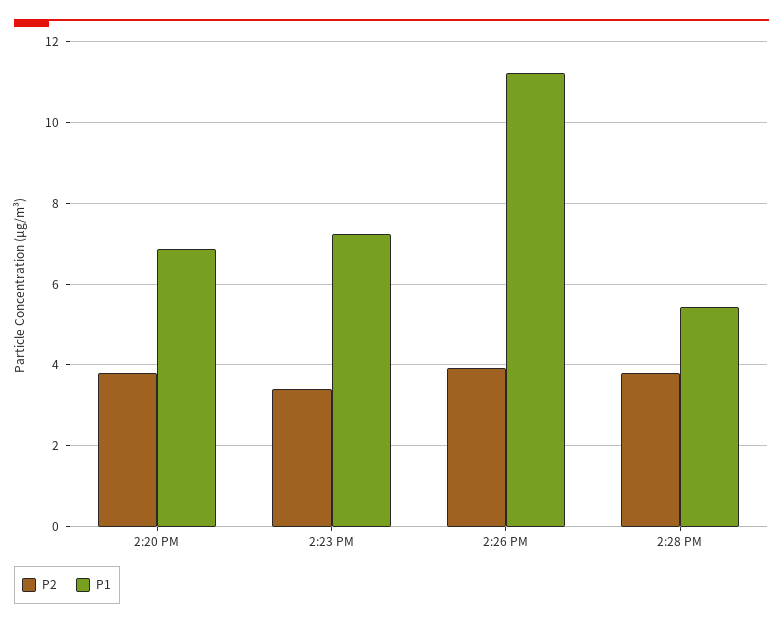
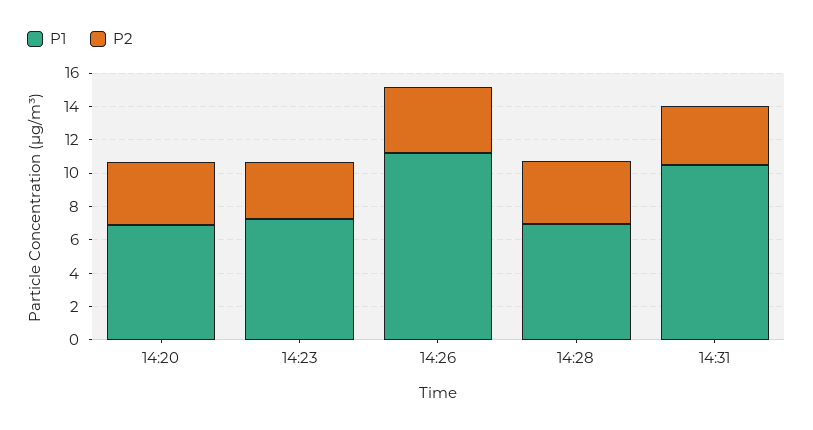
P1, 2:28 PM: 5.4 -> 7
P1, 14:31: none -> 10.5
P2, 14:31: none -> 3.5

